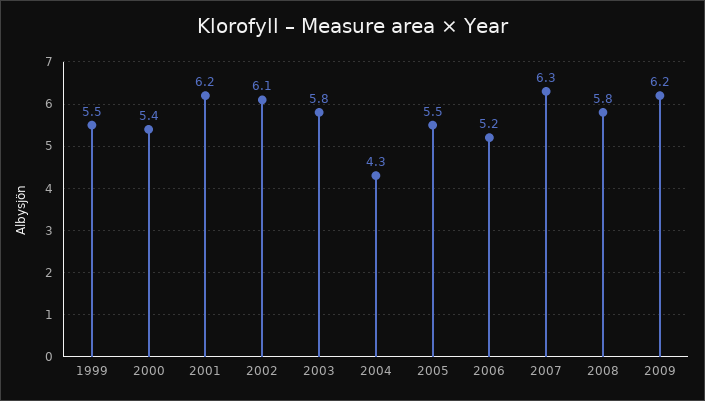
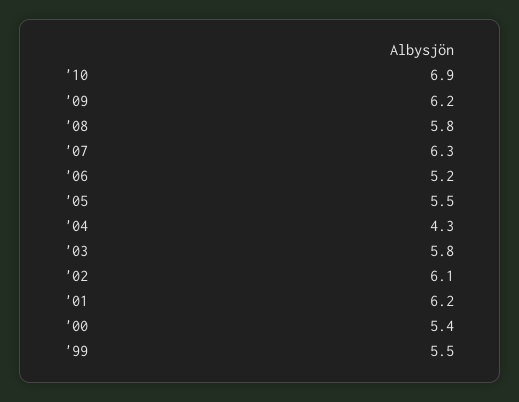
'10: none -> 6.9

